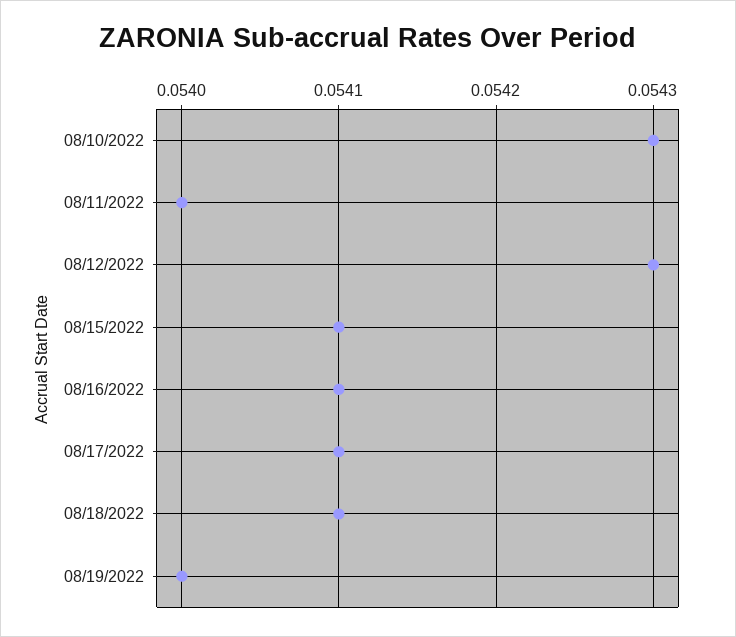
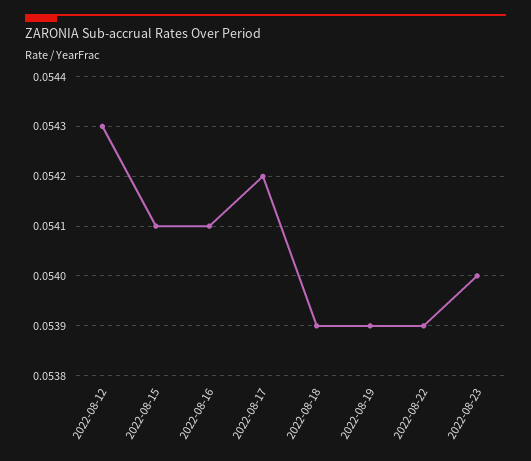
08/10/2022: 0.0543 -> none
08/11/2022: 0.054 -> none
08/17/2022: 0.0541 -> 0.0542
08/18/2022: 0.0541 -> 0.0539
08/19/2022: 0.054 -> 0.0539
2022-08-22: none -> 0.0539
2022-08-23: none -> 0.054

